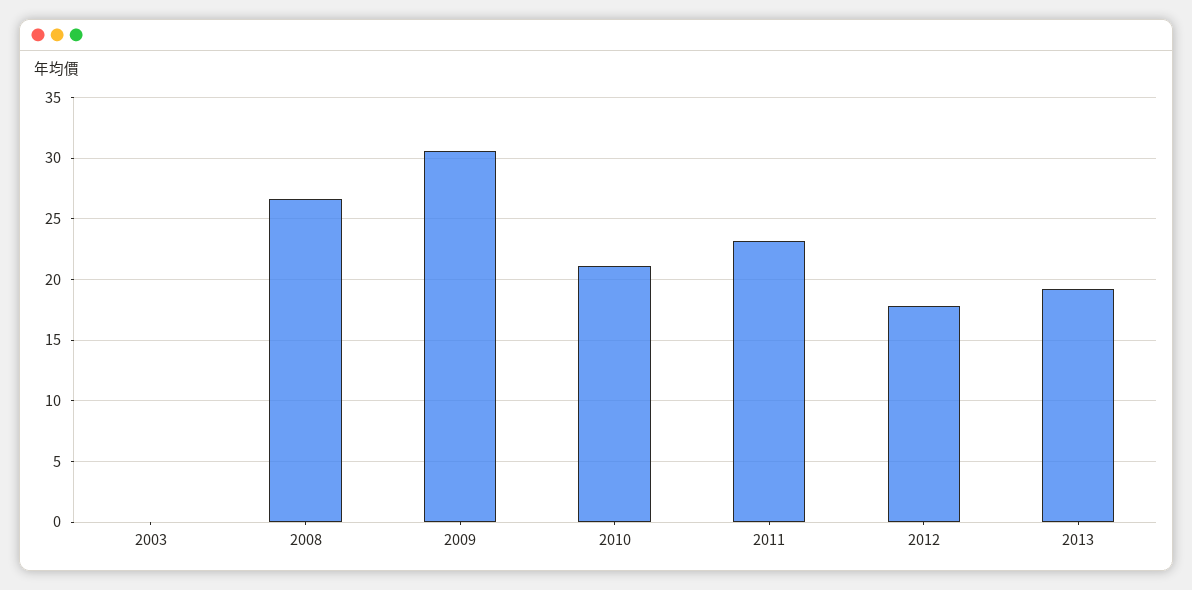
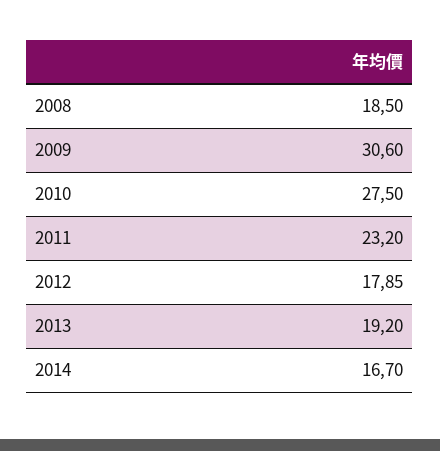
2003: 0 -> none
2008: 26.5 -> 18.5
2010: 21 -> 27.5
2014: none -> 16.7

